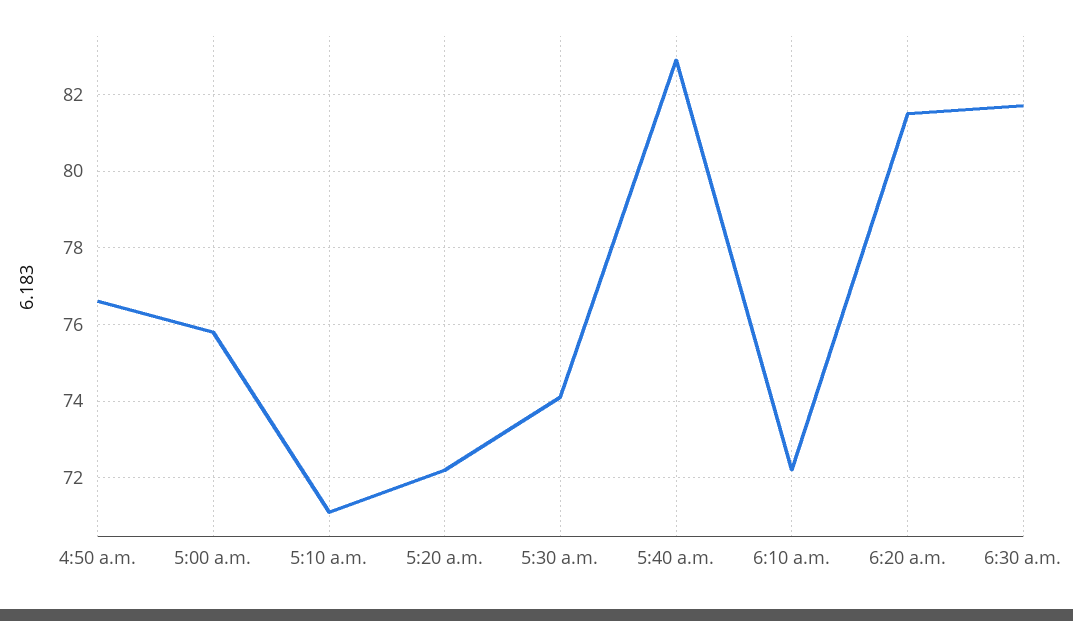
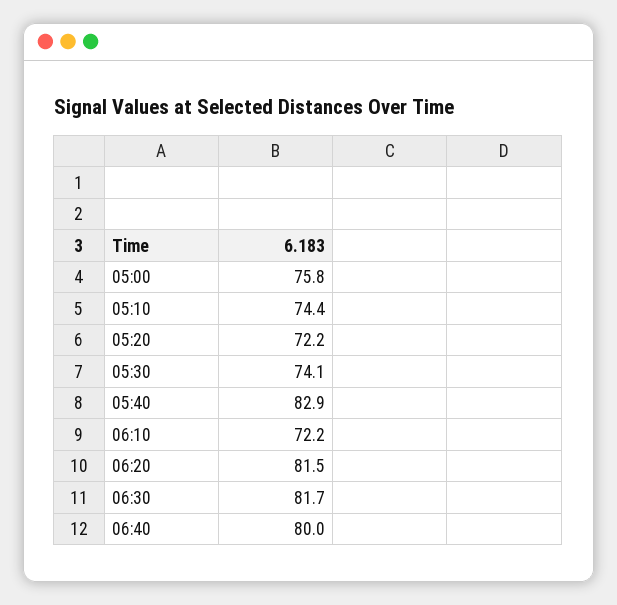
4:50 a.m.: 76.5 -> none
5:10 a.m.: 71 -> 74.4
06:40: none -> 80

